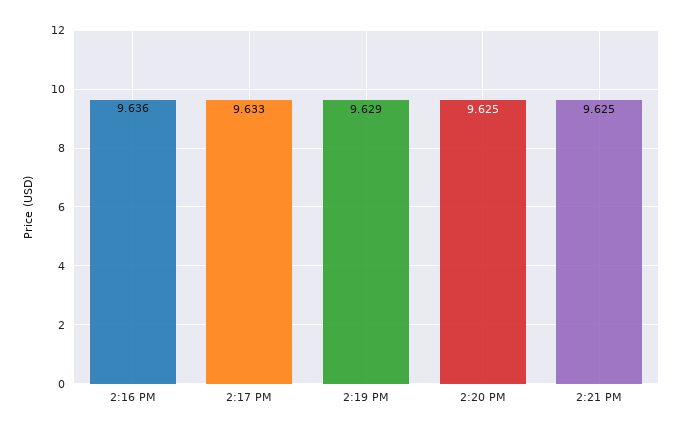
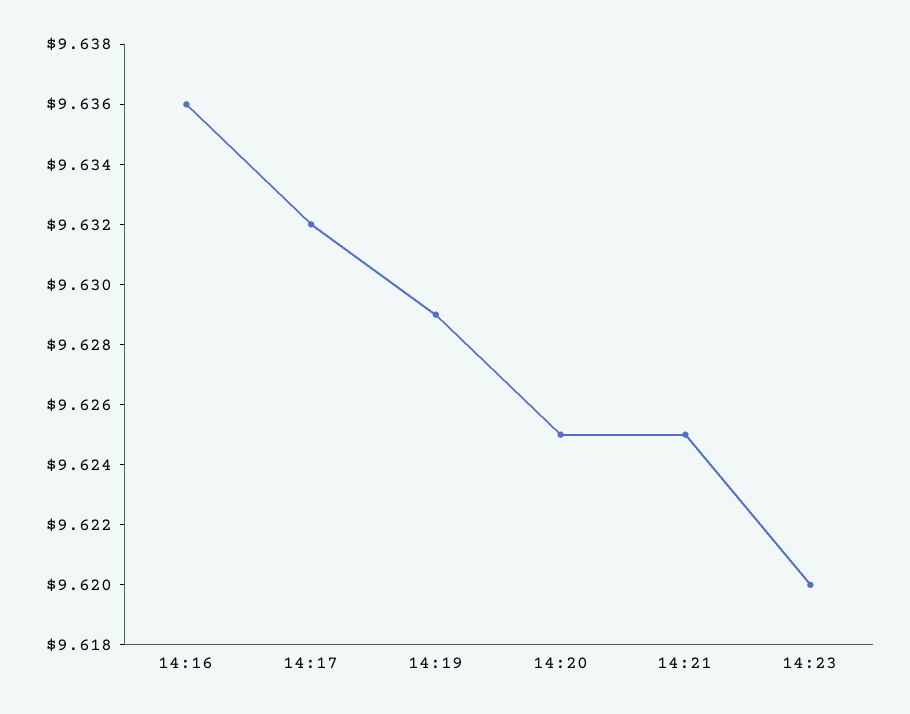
2:17 PM: 9.633 -> 9.632
14:23: none -> 9.62

